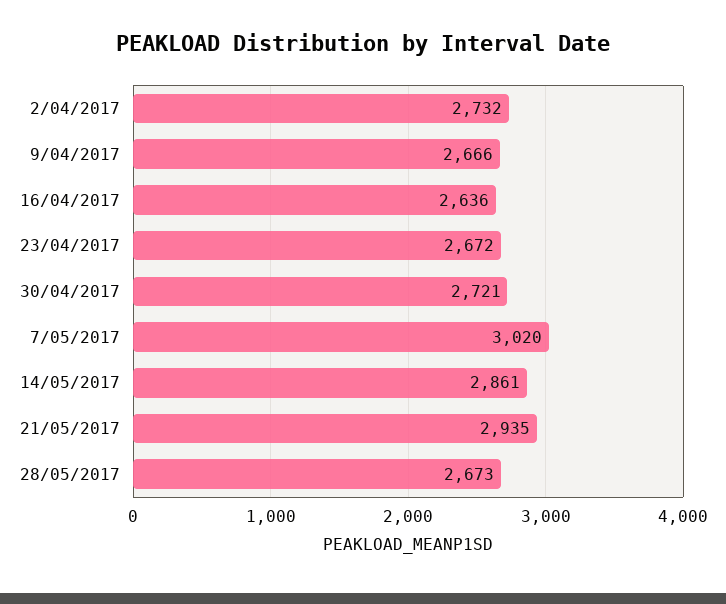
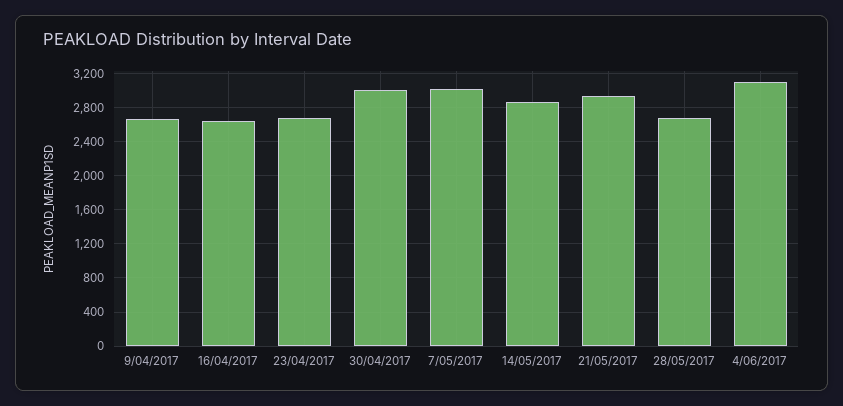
2/04/2017: 2732 -> none
30/04/2017: 2721 -> 3000
4/06/2017: none -> 3100

